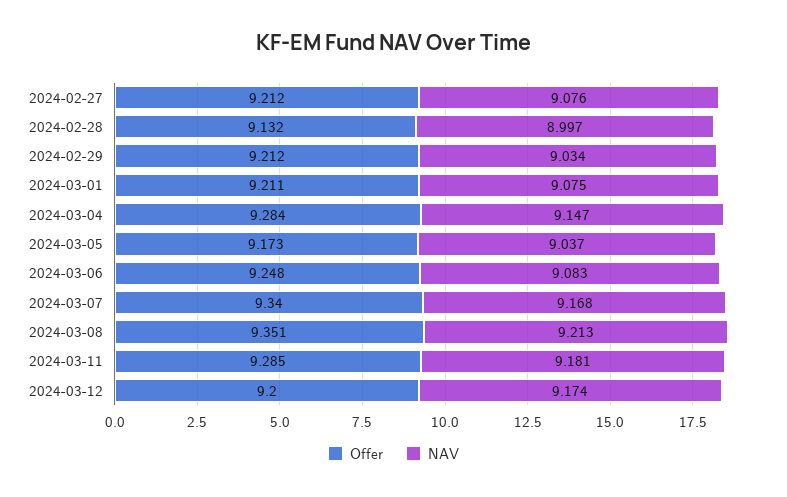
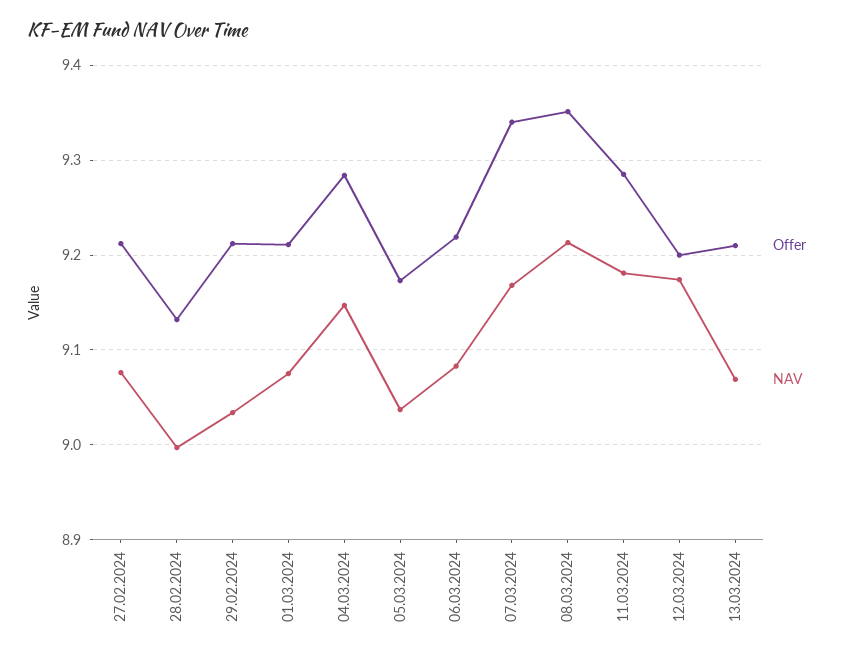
Offer, 2024-03-06: 9.248 -> 9.22
Offer, 13.03.2024: none -> 9.21
NAV, 13.03.2024: none -> 9.07

